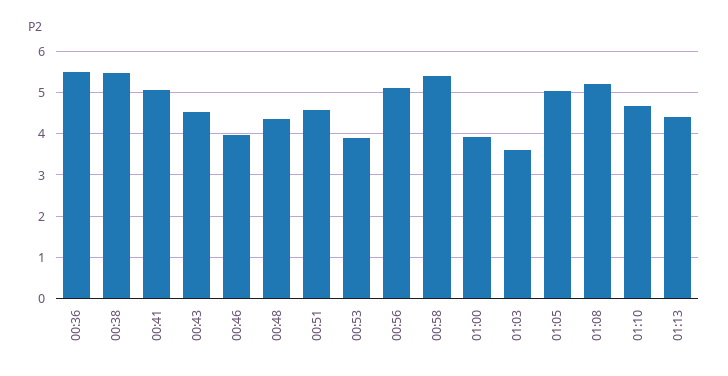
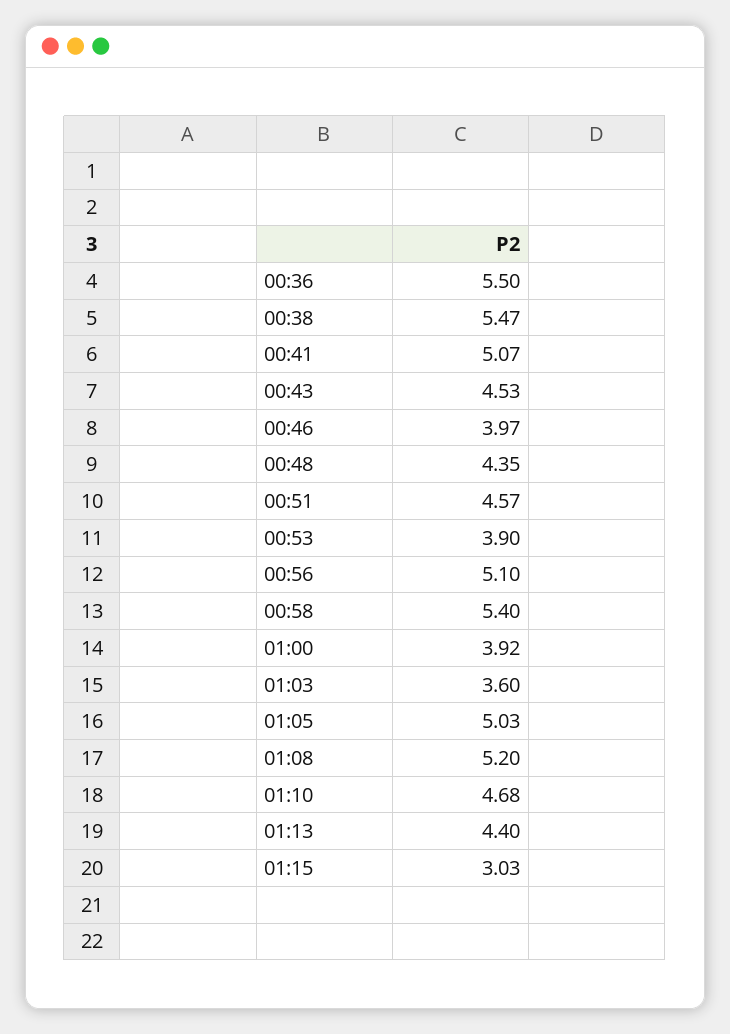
01:15: none -> 3.03

